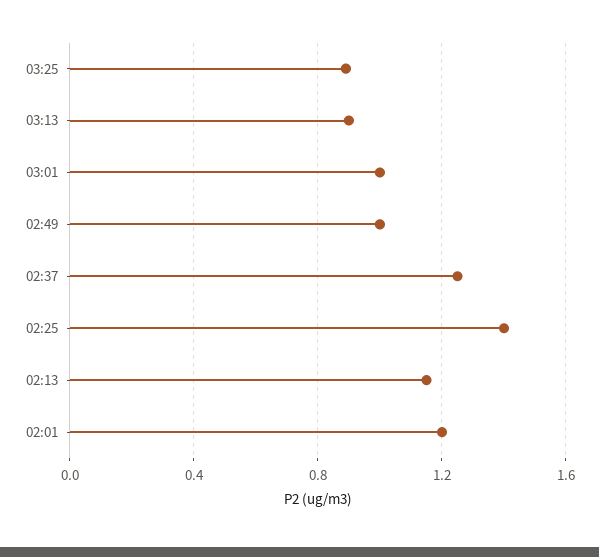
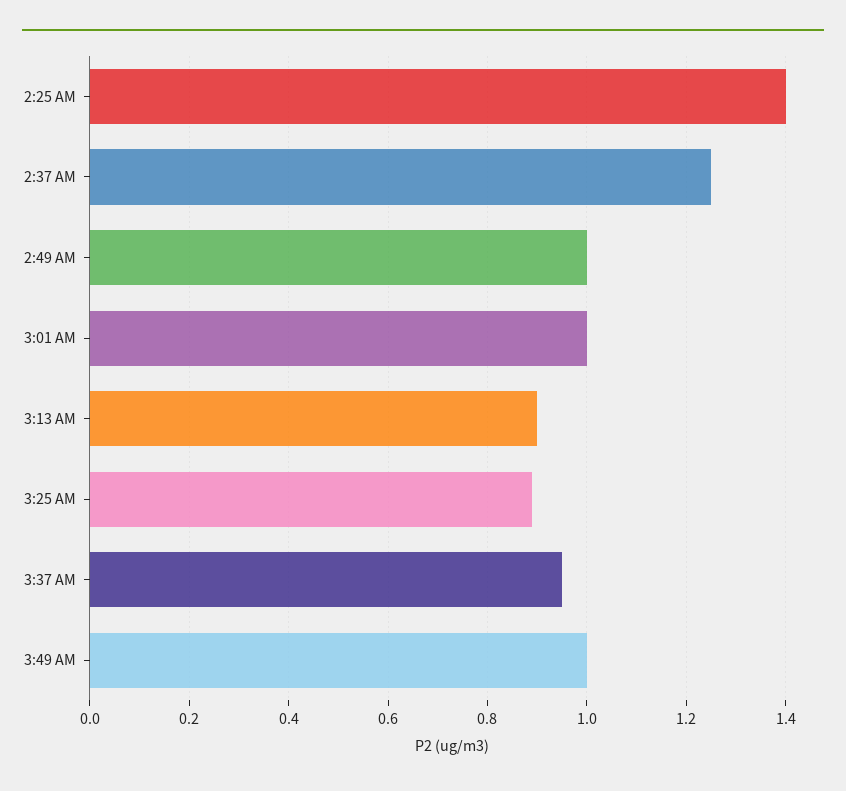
02:13: 1.15 -> none
02:01: 1.2 -> none
3:37 AM: none -> 0.95
3:49 AM: none -> 1

